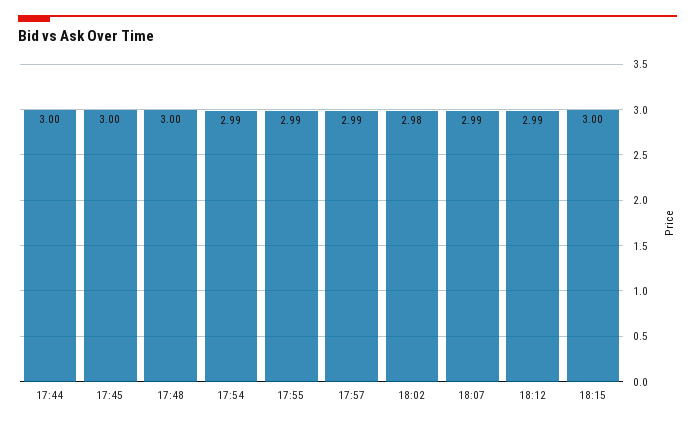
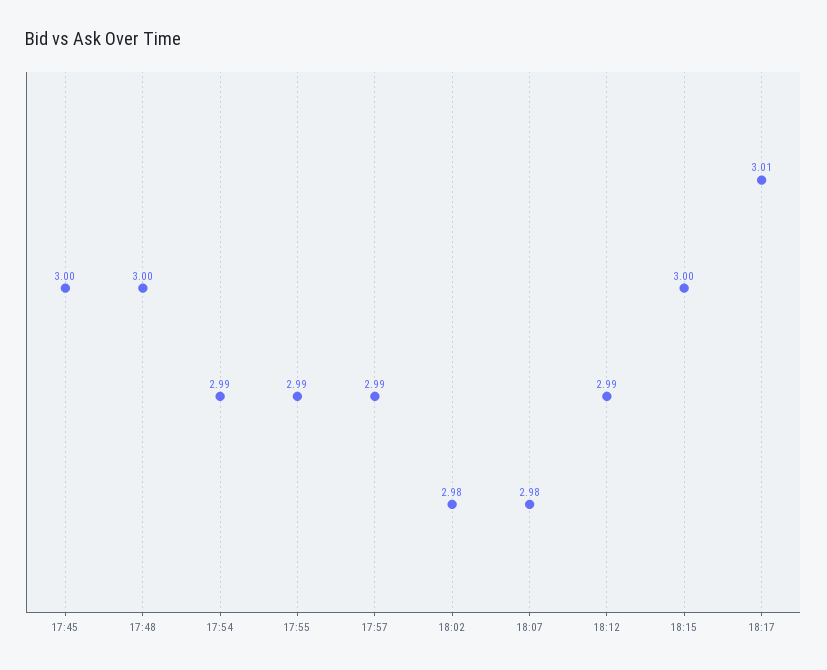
17:44: 3 -> none
18:07: 2.99 -> 2.98
18:17: none -> 3.01

